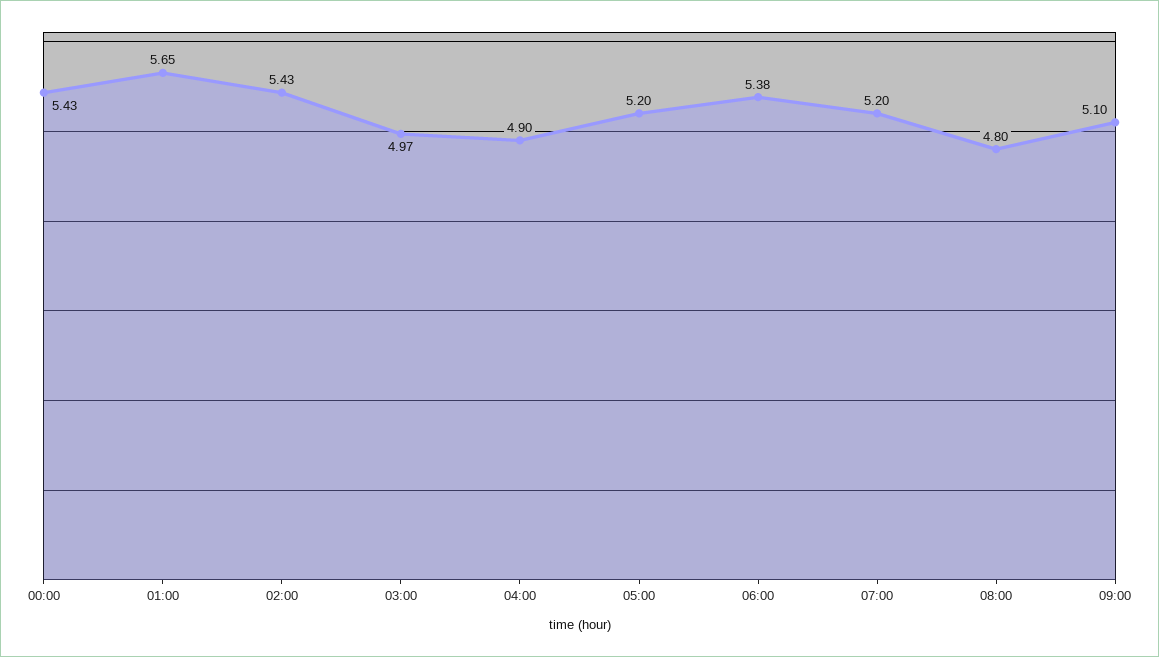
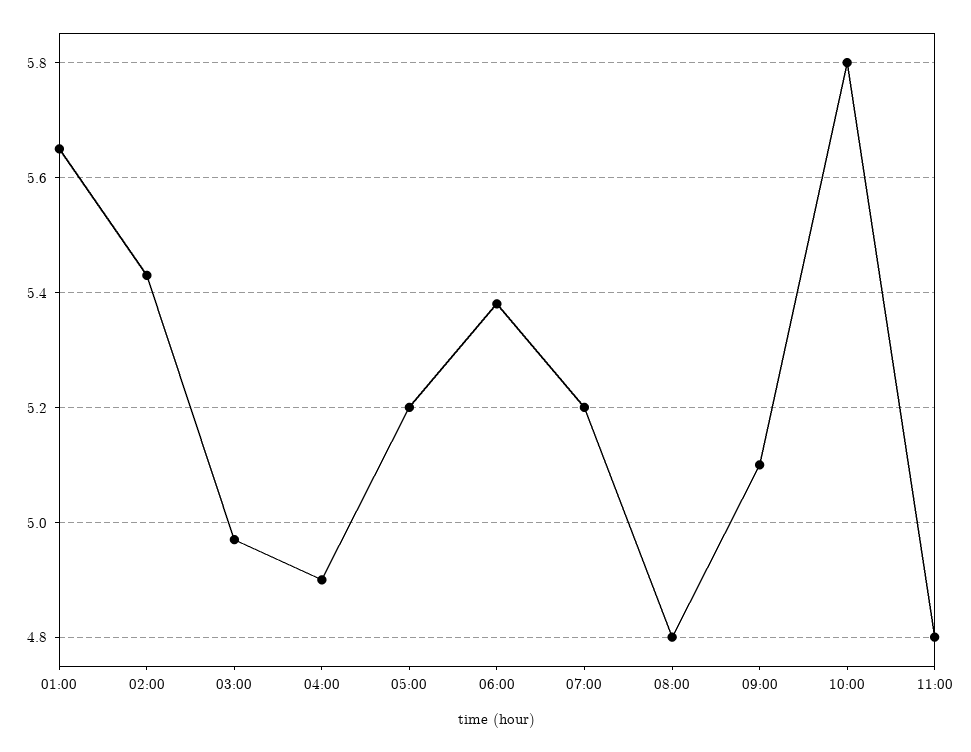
00:00: 5.43 -> none
10:00: none -> 5.8
11:00: none -> 4.8

